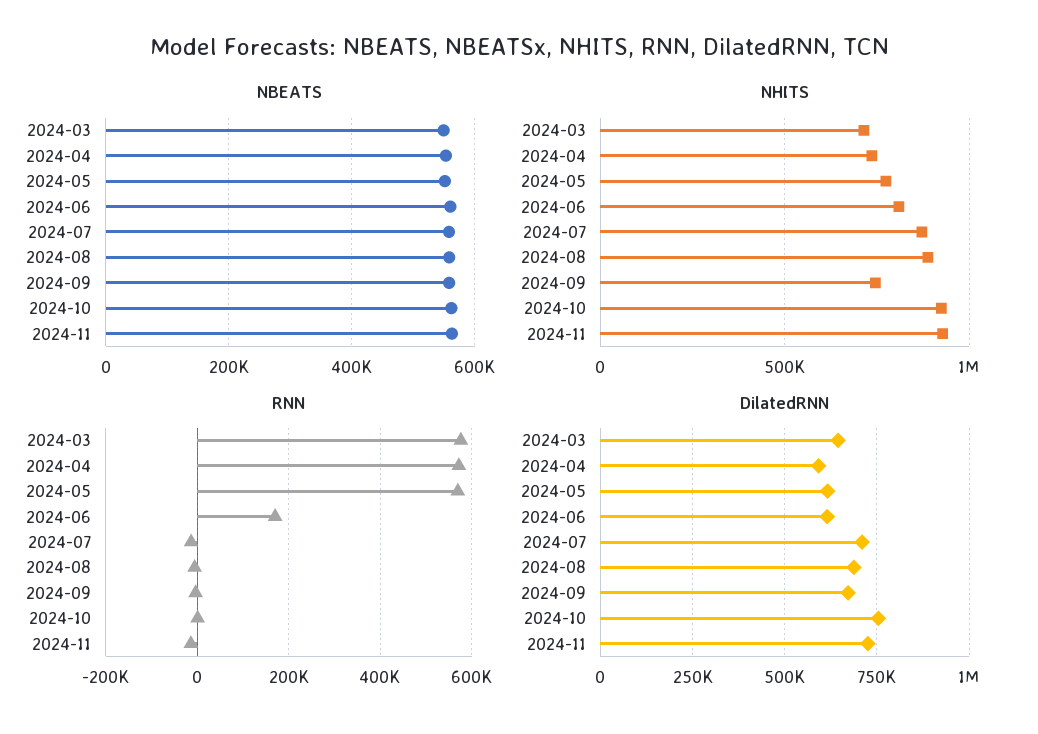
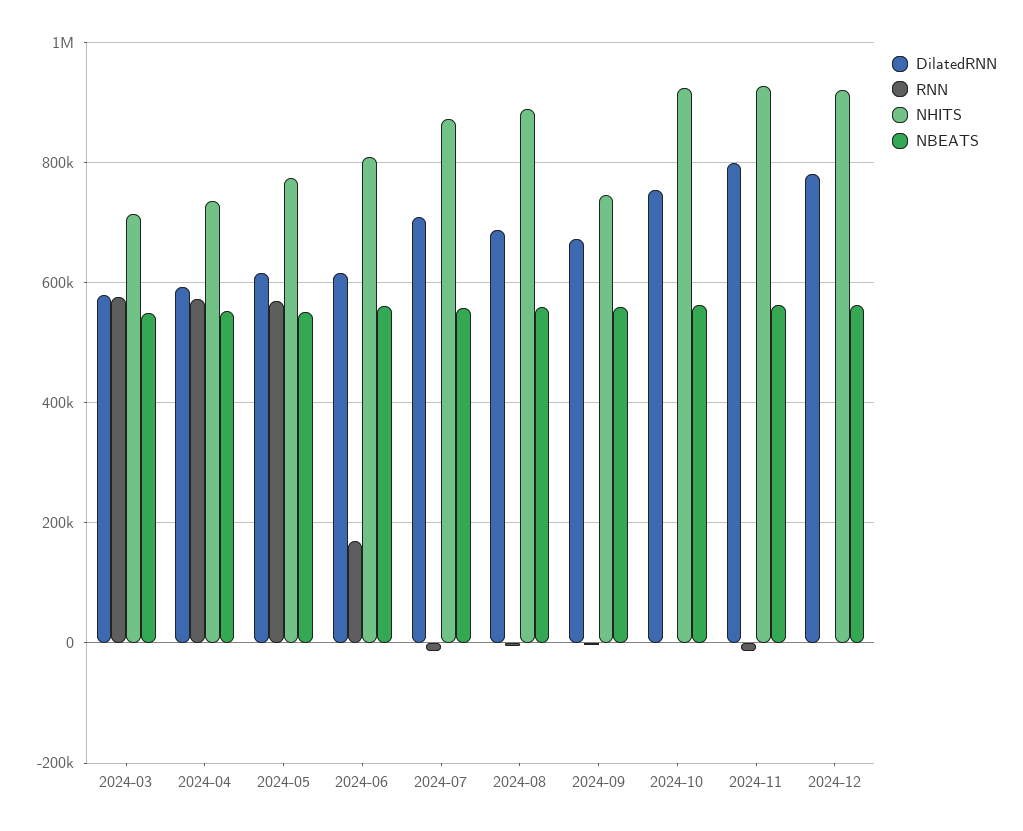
DilatedRNN, 2024-03: 650000 -> 580000
DilatedRNN, 2024-11: 725000 -> 800000
DilatedRNN, 2024-12: none -> 780000
RNN, 2024-12: none -> 0
NHITS, 2024-12: none -> 920000
NBEATS, 2024-12: none -> 560000

